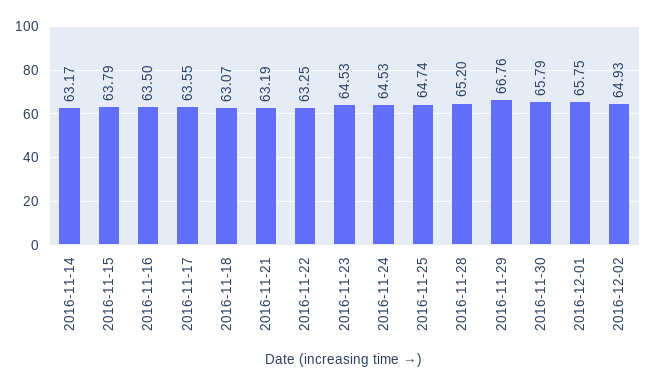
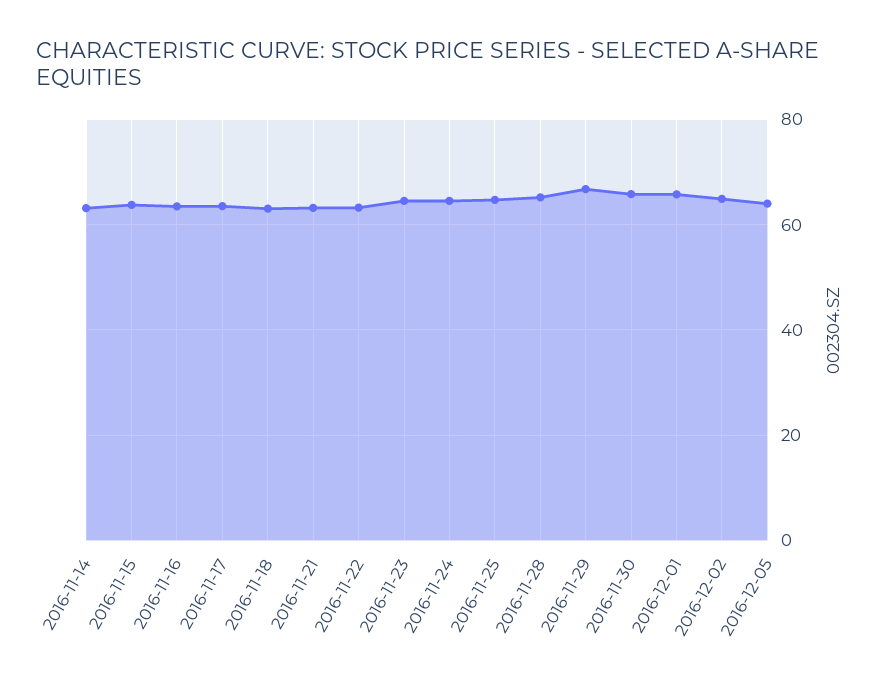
2016-12-05: none -> 64

